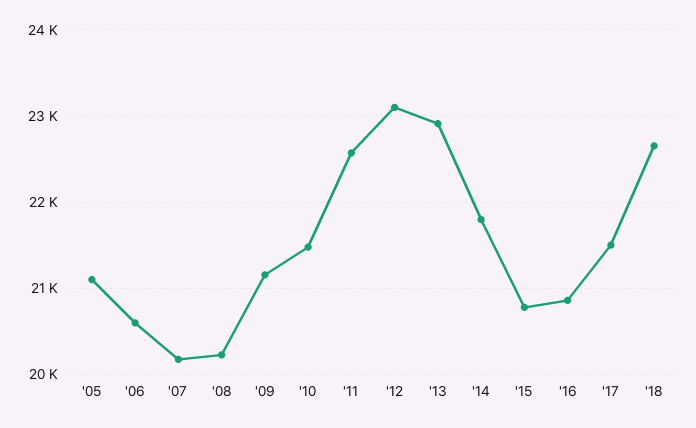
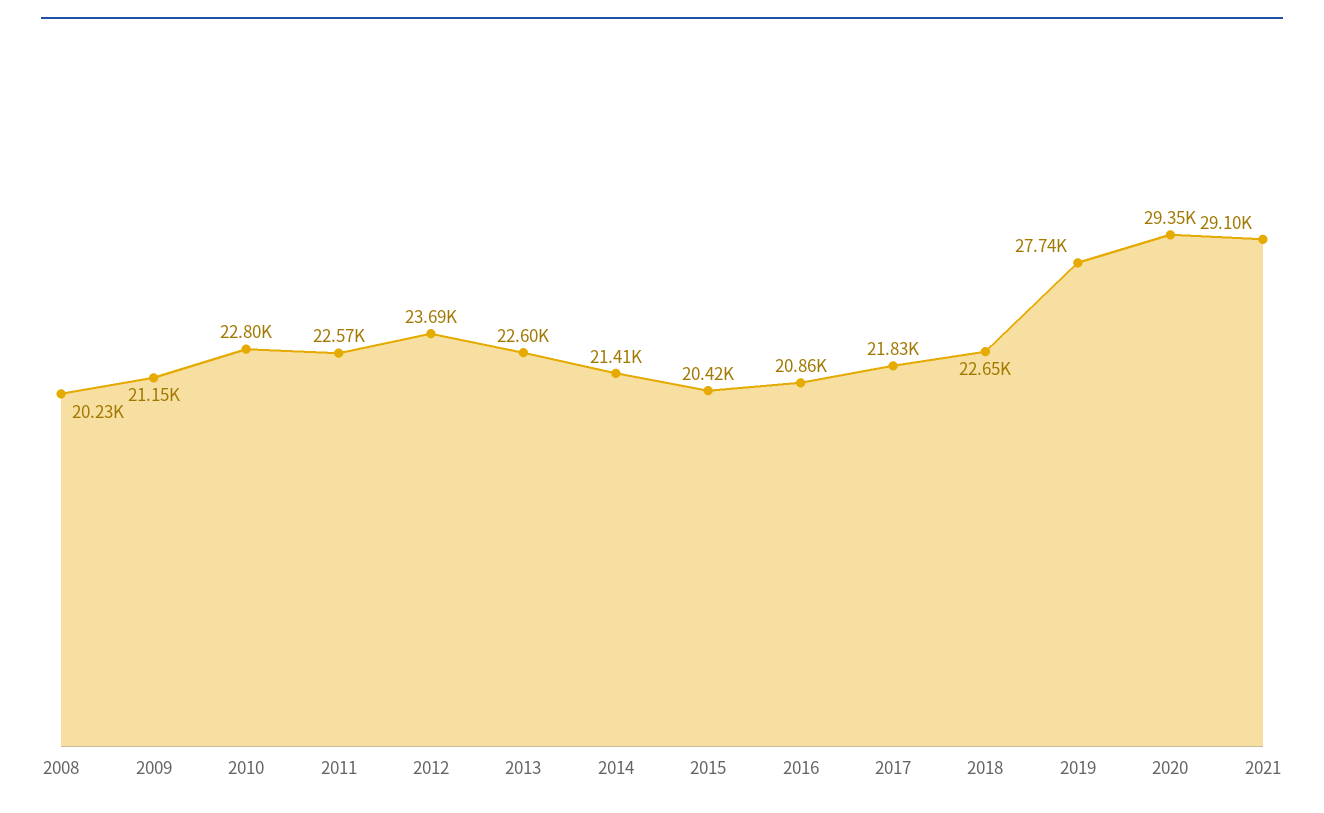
'05: 21100 -> none
'06: 20600 -> none
'07: 20200 -> none
'10: 21500 -> 22800
'12: 23100 -> 23690
'13: 22900 -> 22600
'14: 21800 -> 21410
'15: 20800 -> 20420
'17: 21500 -> 21830
2019: none -> 27740
2020: none -> 29350
2021: none -> 29100

